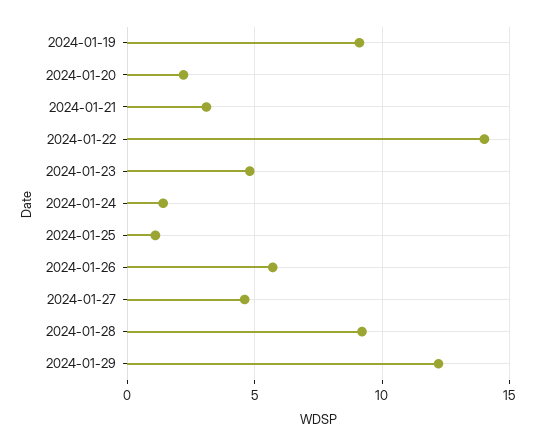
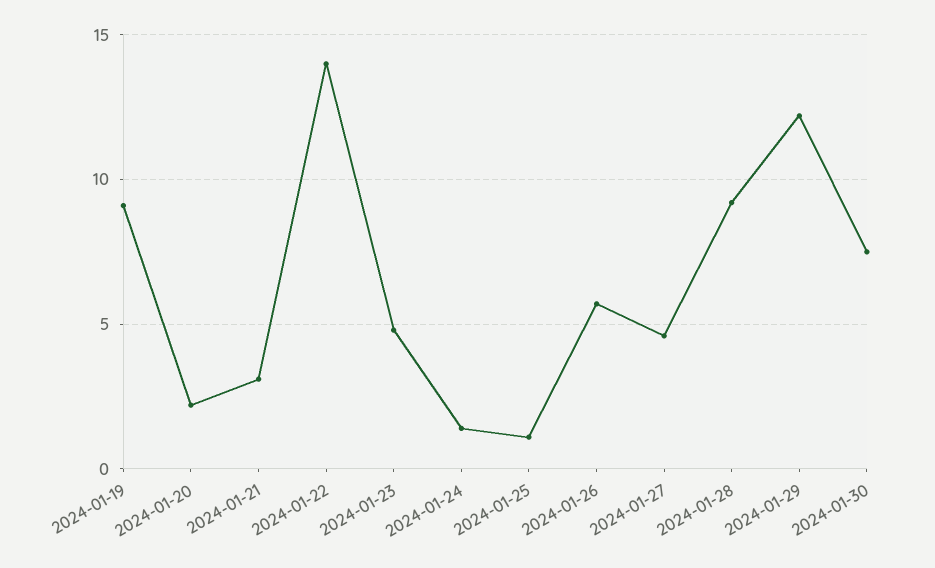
2024-01-30: none -> 7.5

